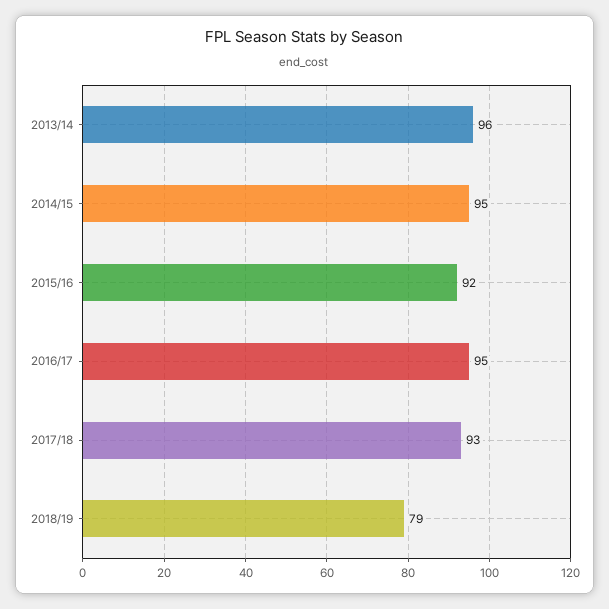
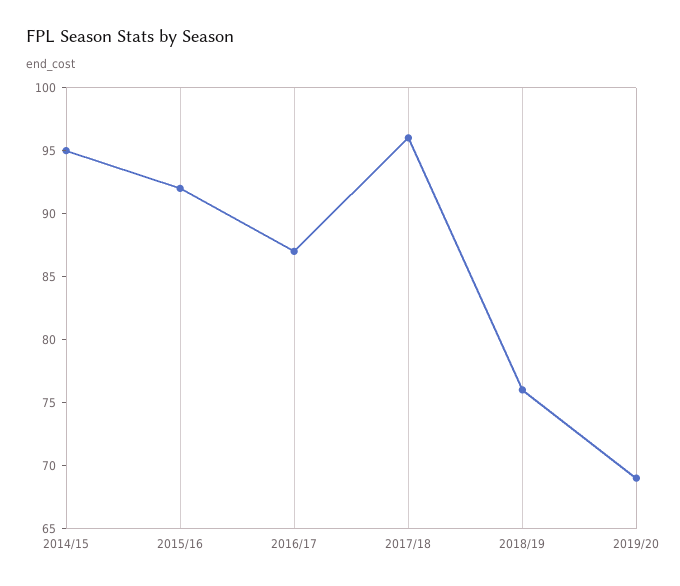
2013/14: 96 -> none
2016/17: 95 -> 87
2017/18: 93 -> 96
2018/19: 79 -> 76
2019/20: none -> 69

